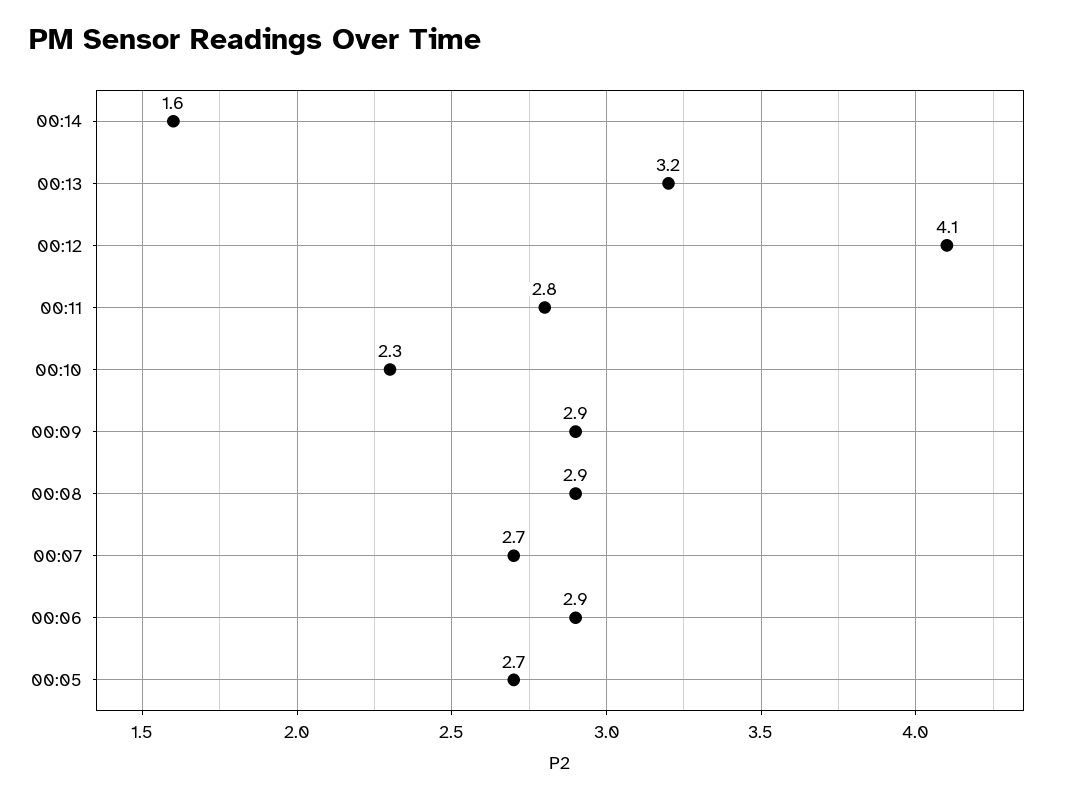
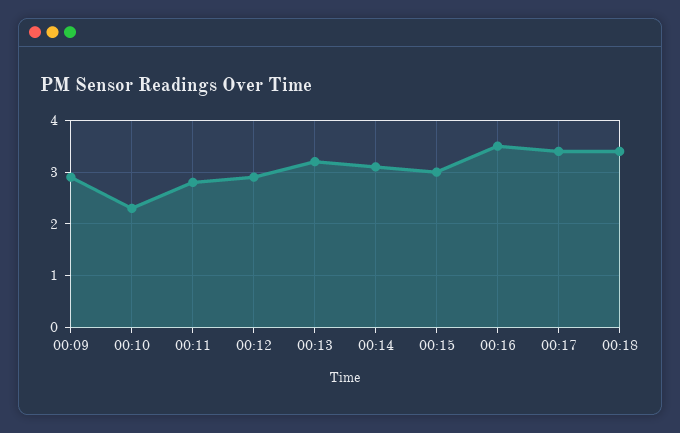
00:14: 1.6 -> 3
00:12: 4.1 -> 3
00:08: 2.9 -> none
00:07: 2.7 -> none
00:06: 2.9 -> none
00:05: 2.7 -> none
00:15: none -> 3
00:16: none -> 3.5
00:17: none -> 3.5
00:18: none -> 3.5

